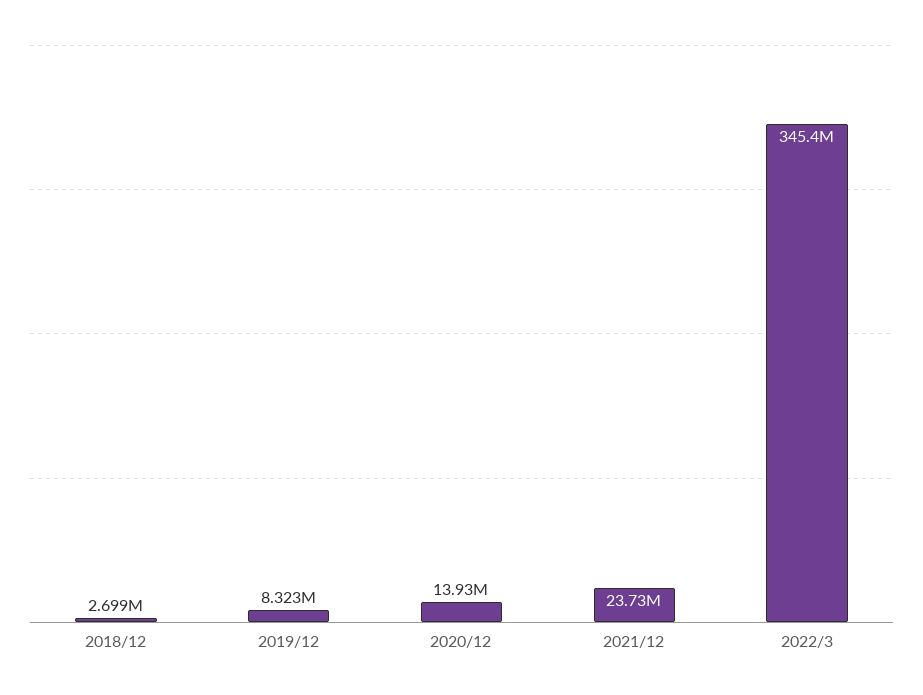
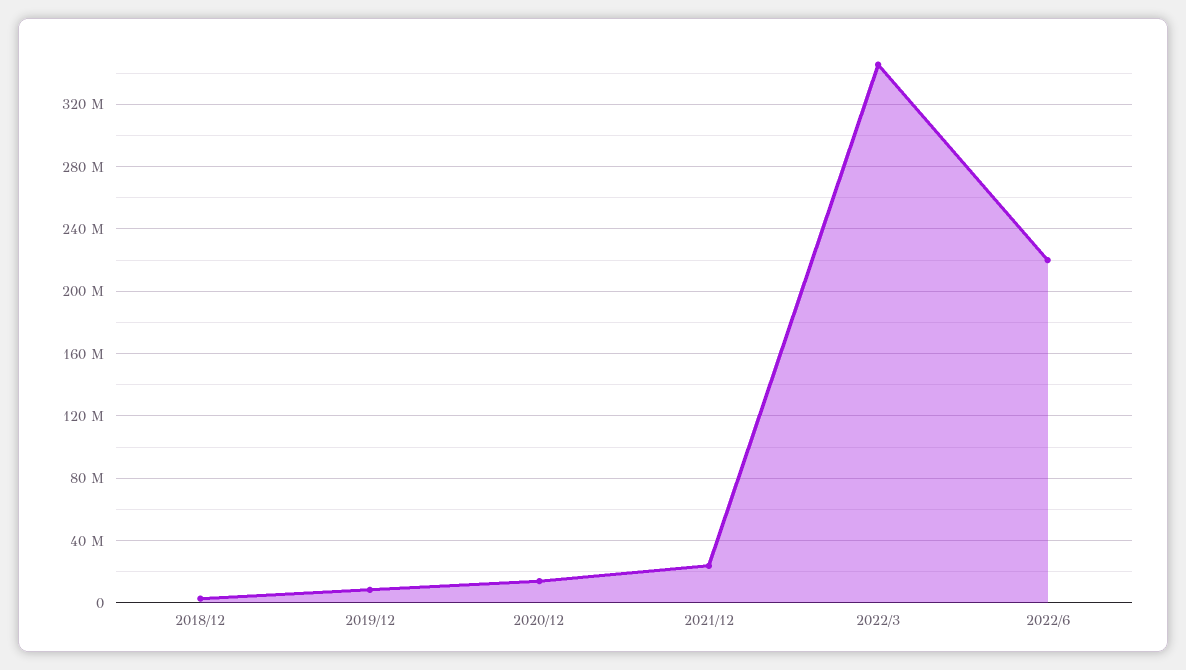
2022/6: none -> 220000000

